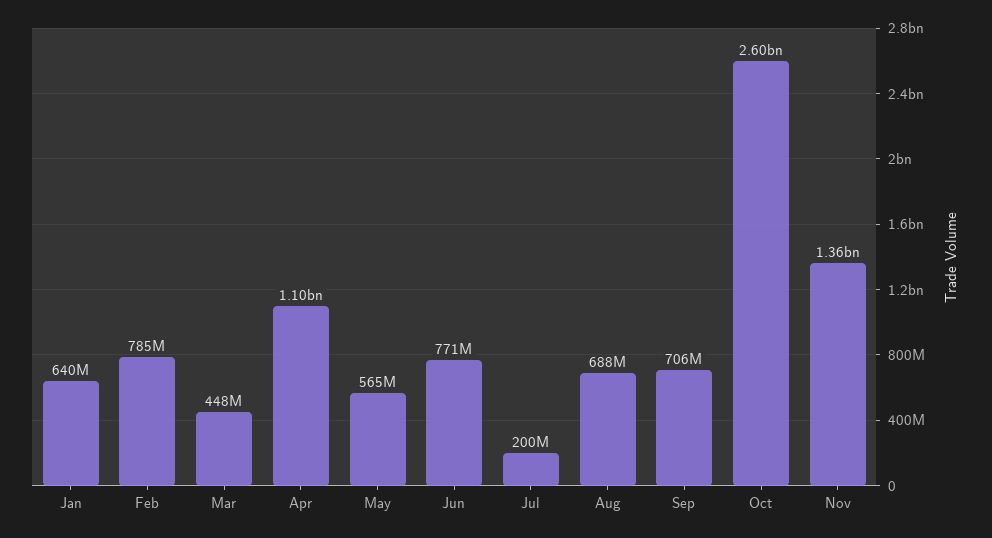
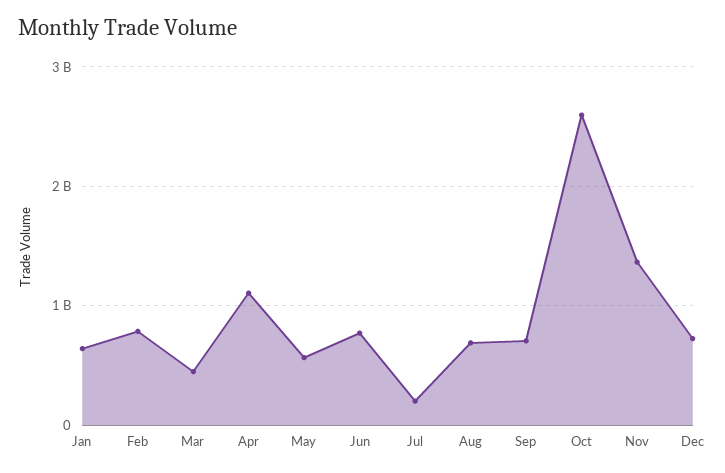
Dec: none -> 700000000

